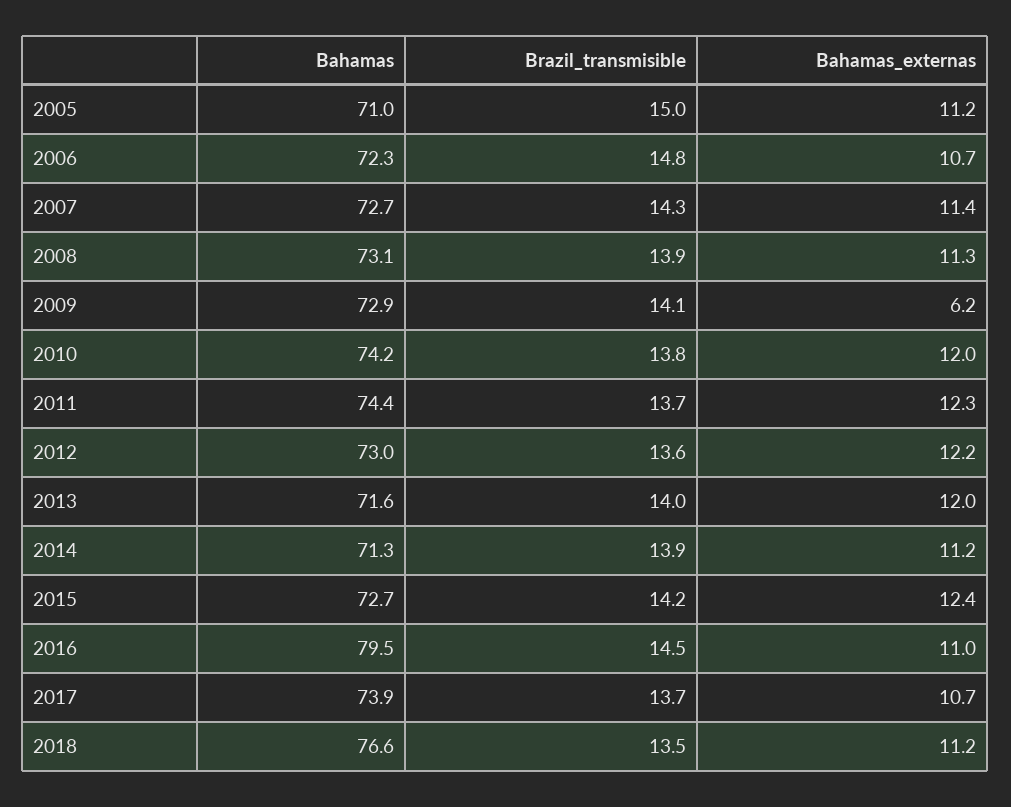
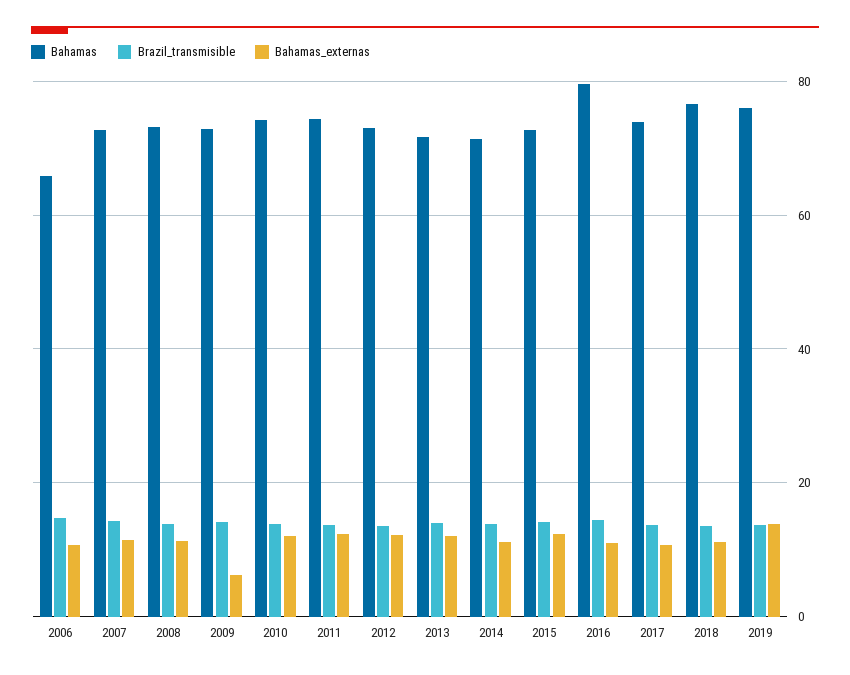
Bahamas, 2005: 71 -> none
Brazil_transmisible, 2005: 15 -> none
Bahamas_externas, 2005: 11.2 -> none
Bahamas, 2006: 72.3 -> 66
Bahamas, 2019: none -> 76
Brazil_transmisible, 2019: none -> 14
Bahamas_externas, 2019: none -> 14

